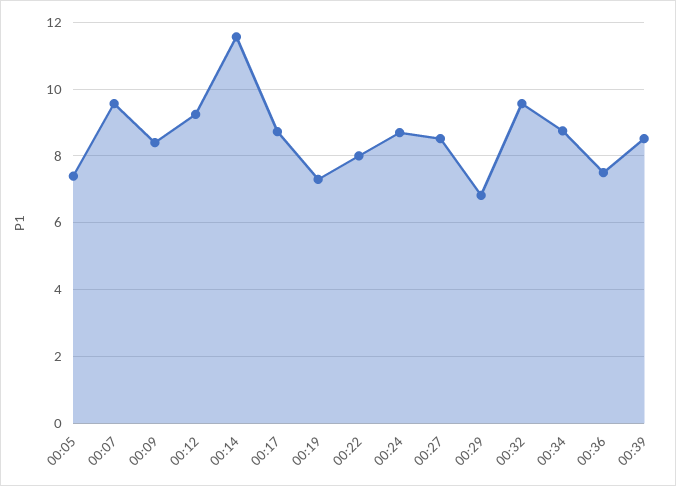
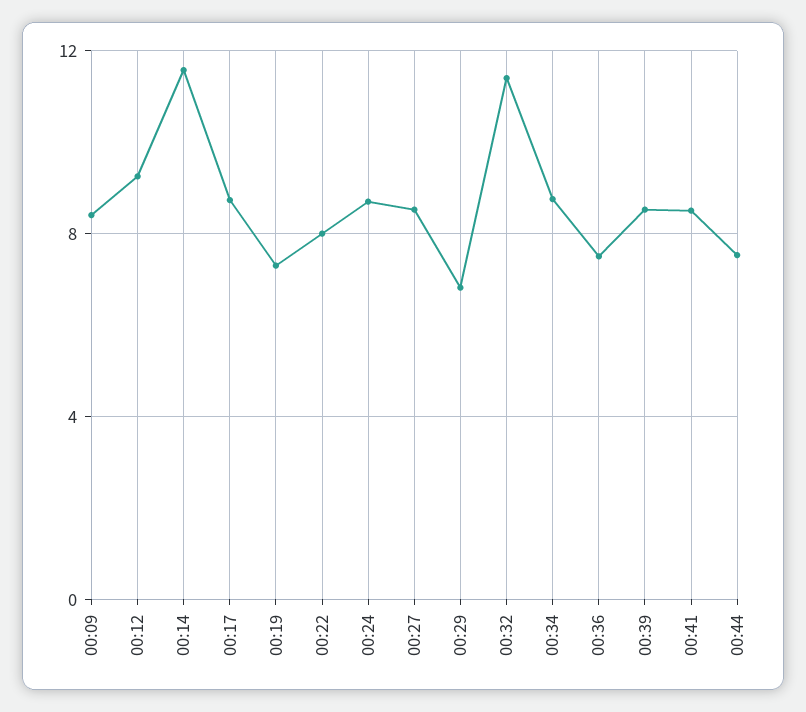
00:05: 7.4 -> none
00:07: 9.6 -> none
00:32: 9.6 -> 11.5
00:41: none -> 8.5
00:44: none -> 7.5

